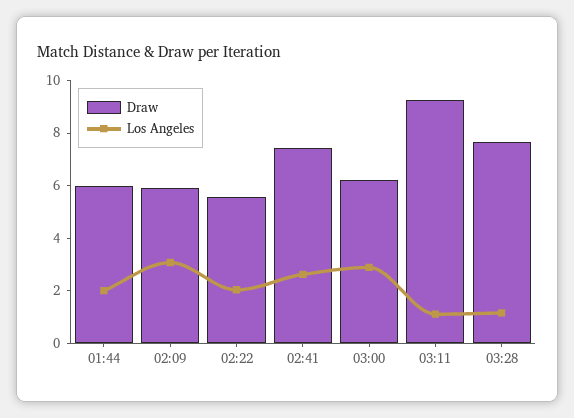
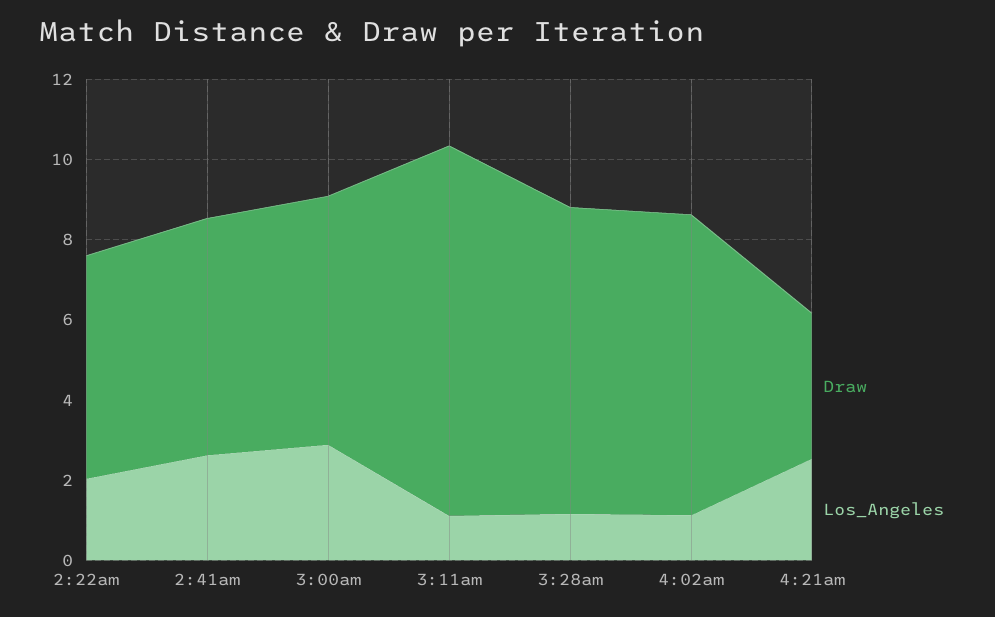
Draw, 01:44: 6 -> none
Los Angeles, 01:44: 2 -> none
Draw, 02:09: 6 -> none
Los Angeles, 02:09: 3 -> none
Draw, 02:41: 7.5 -> 6
Draw, 4:02am: none -> 7.5
Los Angeles, 4:02am: none -> 1
Draw, 4:21am: none -> 3.5
Los Angeles, 4:21am: none -> 2.5

